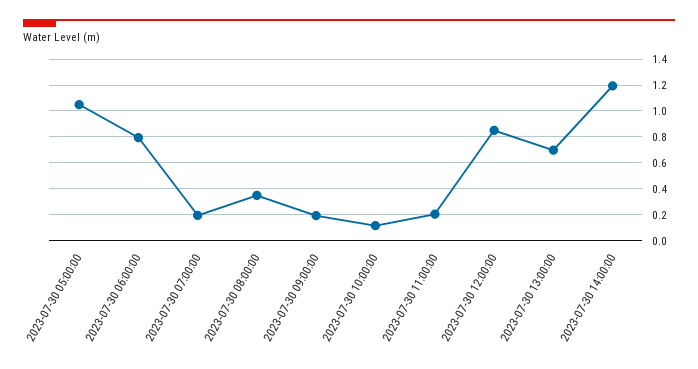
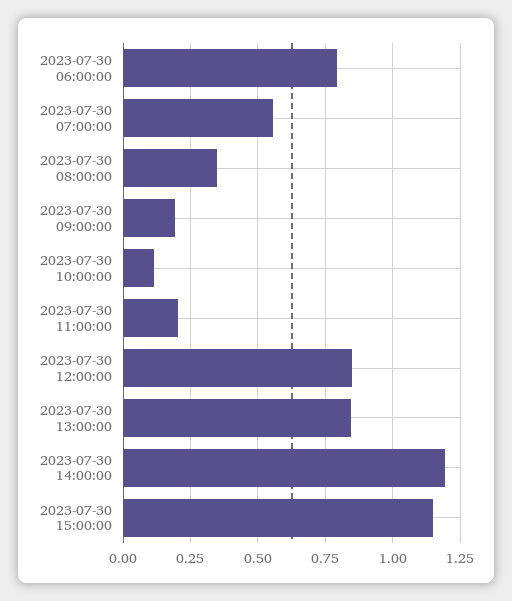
2023-07-30 05:00:00: 1.05 -> none
2023-07-30 07:00:00: 0.2 -> 0.55
2023-07-30 13:00:00: 0.7 -> 0.85
2023-07-30 15:00:00: none -> 1.15

